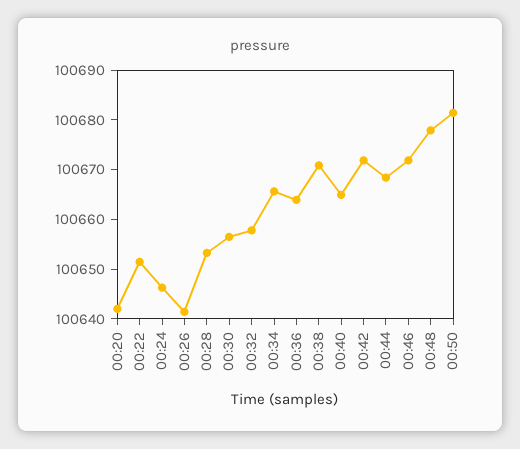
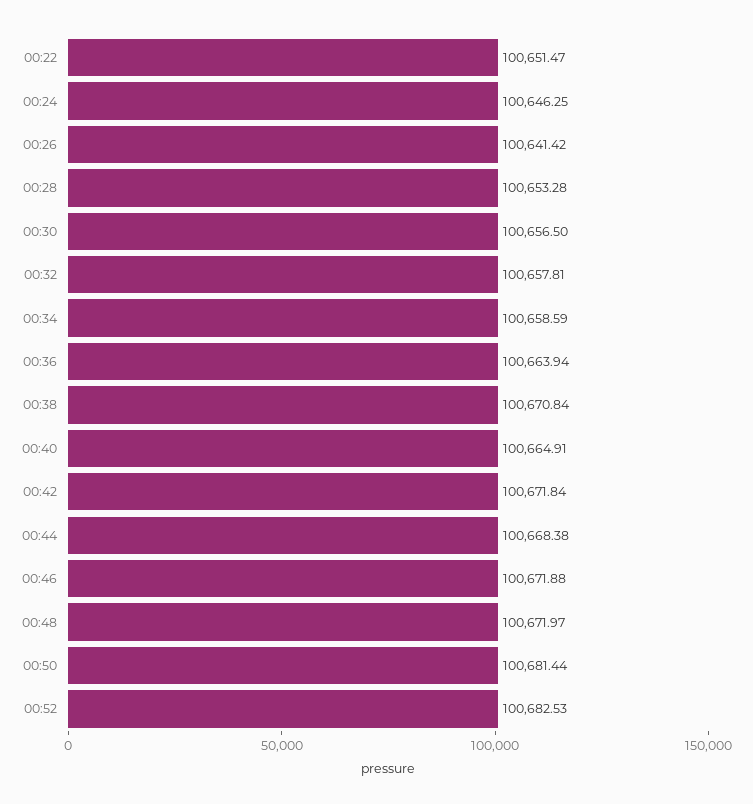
00:20: 100642 -> none
00:34: 100666 -> 100658.59
00:48: 100678 -> 100671.97
00:52: none -> 100682.53

